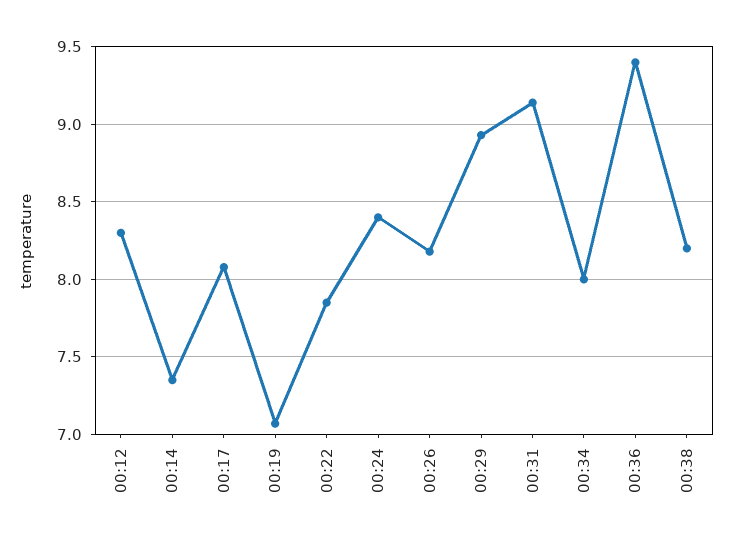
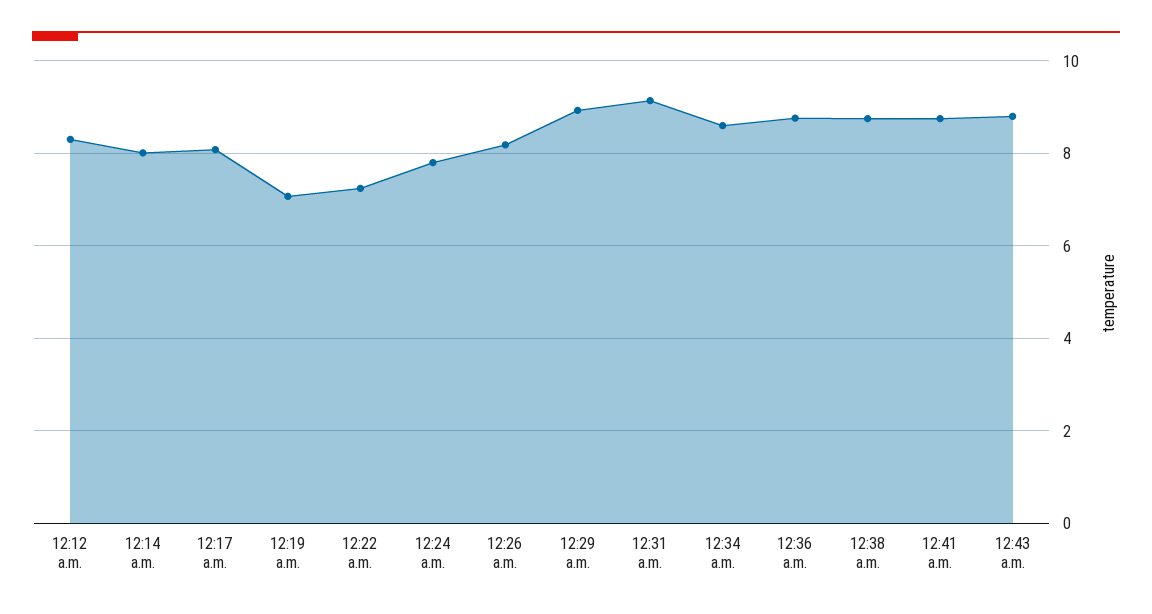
00:14: 7.35 -> 8
00:22: 7.85 -> 7.2
00:24: 8.4 -> 7.8
00:34: 8 -> 8.6
00:36: 9.4 -> 8.8
00:38: 8.2 -> 8.8
12:41 a.m.: none -> 8.8
12:43 a.m.: none -> 8.8

